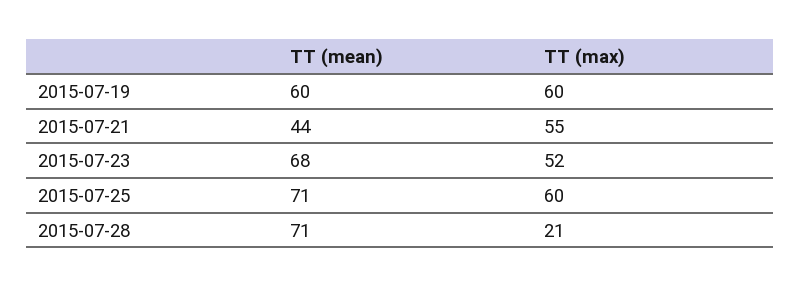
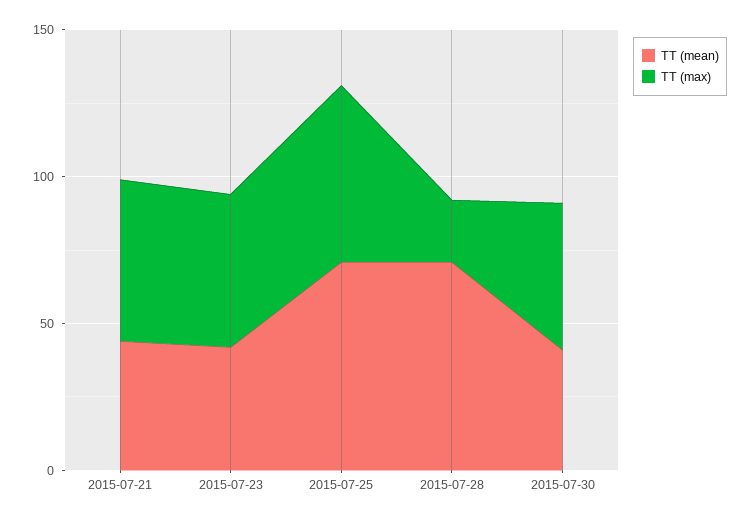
TT (mean), 2015-07-19: 60 -> none
TT (max), 2015-07-19: 60 -> none
TT (mean), 2015-07-23: 68 -> 40
TT (mean), 2015-07-30: none -> 40
TT (max), 2015-07-30: none -> 50

